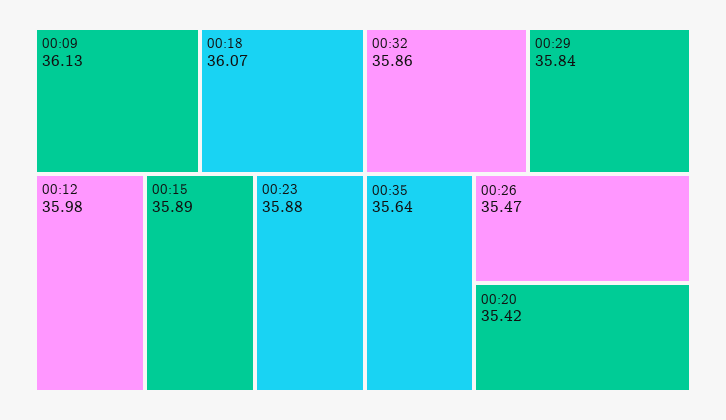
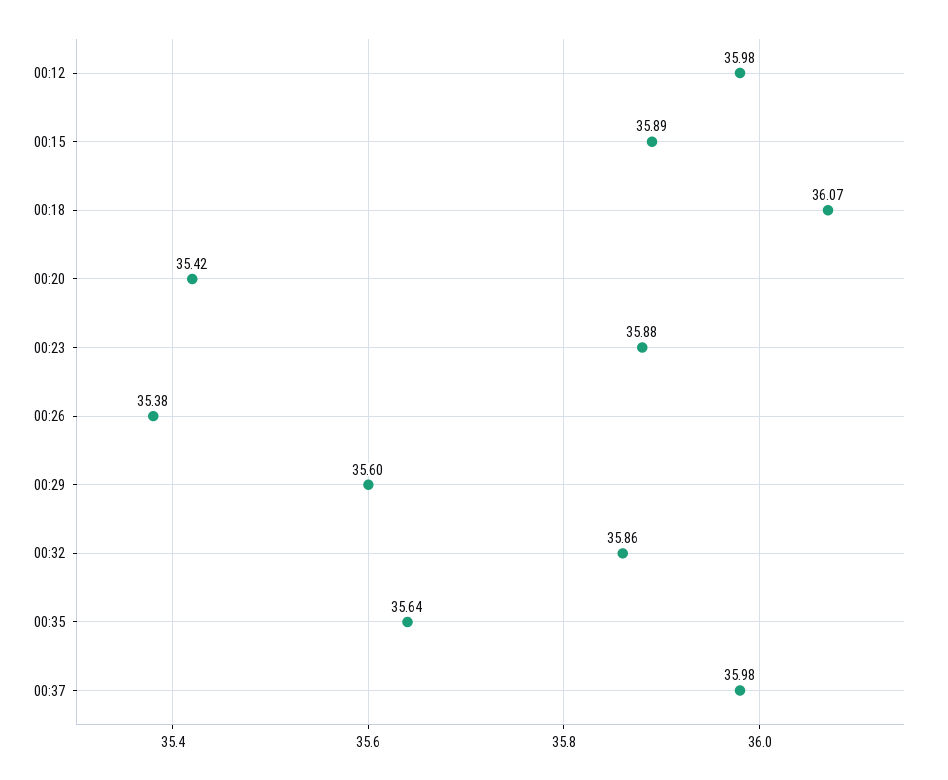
00:09: 36.13 -> none
00:29: 35.84 -> 35.6
00:26: 35.47 -> 35.38
00:37: none -> 35.98

